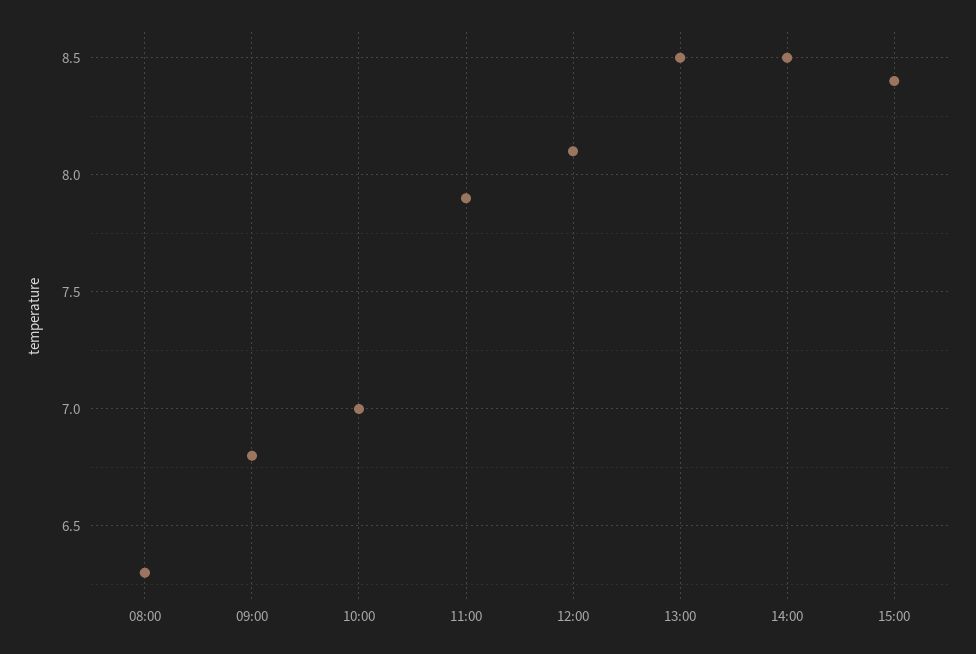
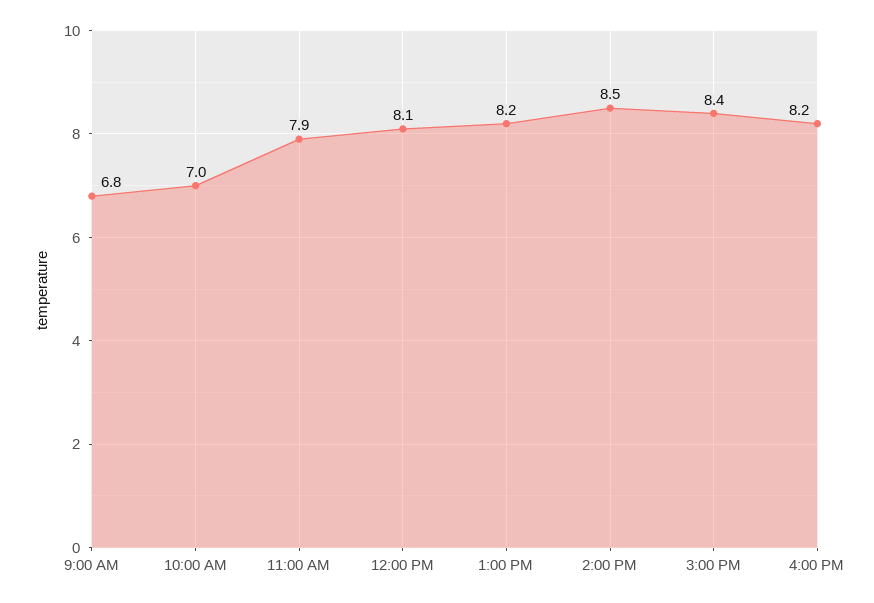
08:00: 6.3 -> none
13:00: 8.5 -> 8.2
4:00 PM: none -> 8.2

